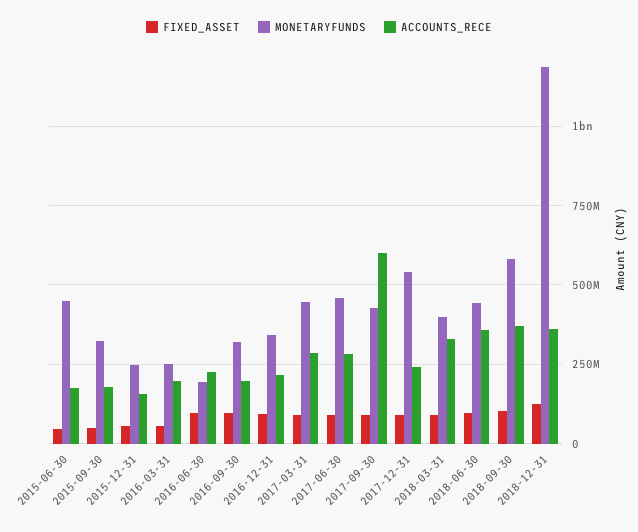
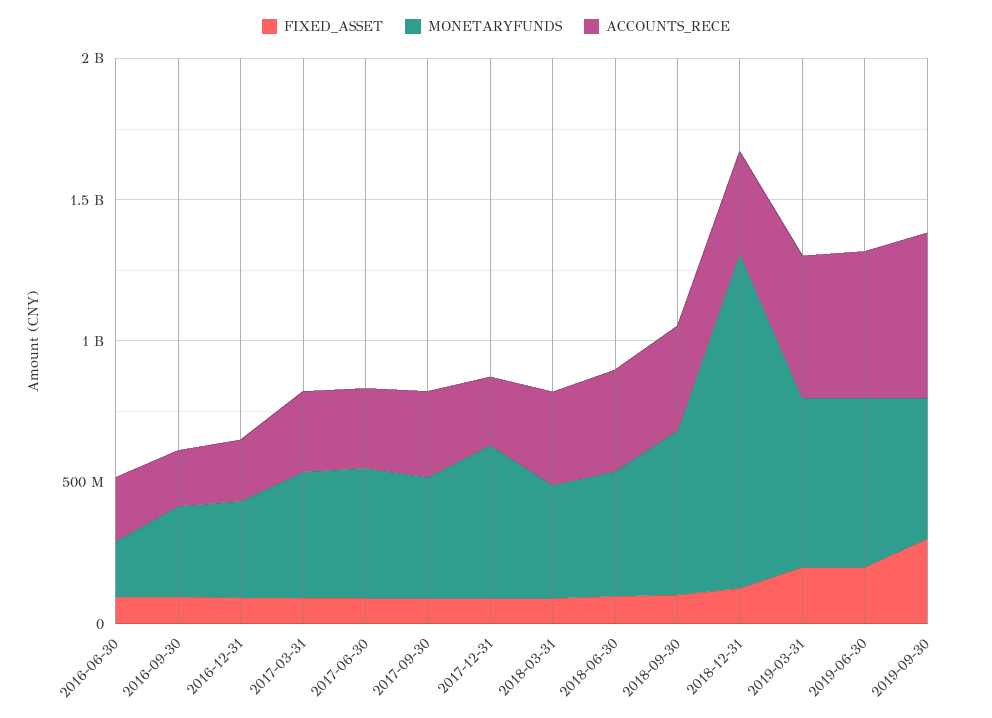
FIXED_ASSET, 2015-06-30: 50000000 -> none
MONETARYFUNDS, 2015-06-30: 450000000 -> none
ACCOUNTS_RECE, 2015-06-30: 175000000 -> none
FIXED_ASSET, 2015-09-30: 50000000 -> none
MONETARYFUNDS, 2015-09-30: 325000000 -> none
ACCOUNTS_RECE, 2015-09-30: 175000000 -> none
FIXED_ASSET, 2015-12-31: 50000000 -> none
MONETARYFUNDS, 2015-12-31: 250000000 -> none
ACCOUNTS_RECE, 2015-12-31: 150000000 -> none
FIXED_ASSET, 2016-03-31: 50000000 -> none
MONETARYFUNDS, 2016-03-31: 250000000 -> none
ACCOUNTS_RECE, 2016-03-31: 200000000 -> none
ACCOUNTS_RECE, 2017-09-30: 600000000 -> 300000000
FIXED_ASSET, 2019-03-31: none -> 200000000
MONETARYFUNDS, 2019-03-31: none -> 600000000
ACCOUNTS_RECE, 2019-03-31: none -> 500000000
FIXED_ASSET, 2019-06-30: none -> 200000000
MONETARYFUNDS, 2019-06-30: none -> 600000000
ACCOUNTS_RECE, 2019-06-30: none -> 500000000
FIXED_ASSET, 2019-09-30: none -> 300000000
MONETARYFUNDS, 2019-09-30: none -> 500000000
ACCOUNTS_RECE, 2019-09-30: none -> 600000000

